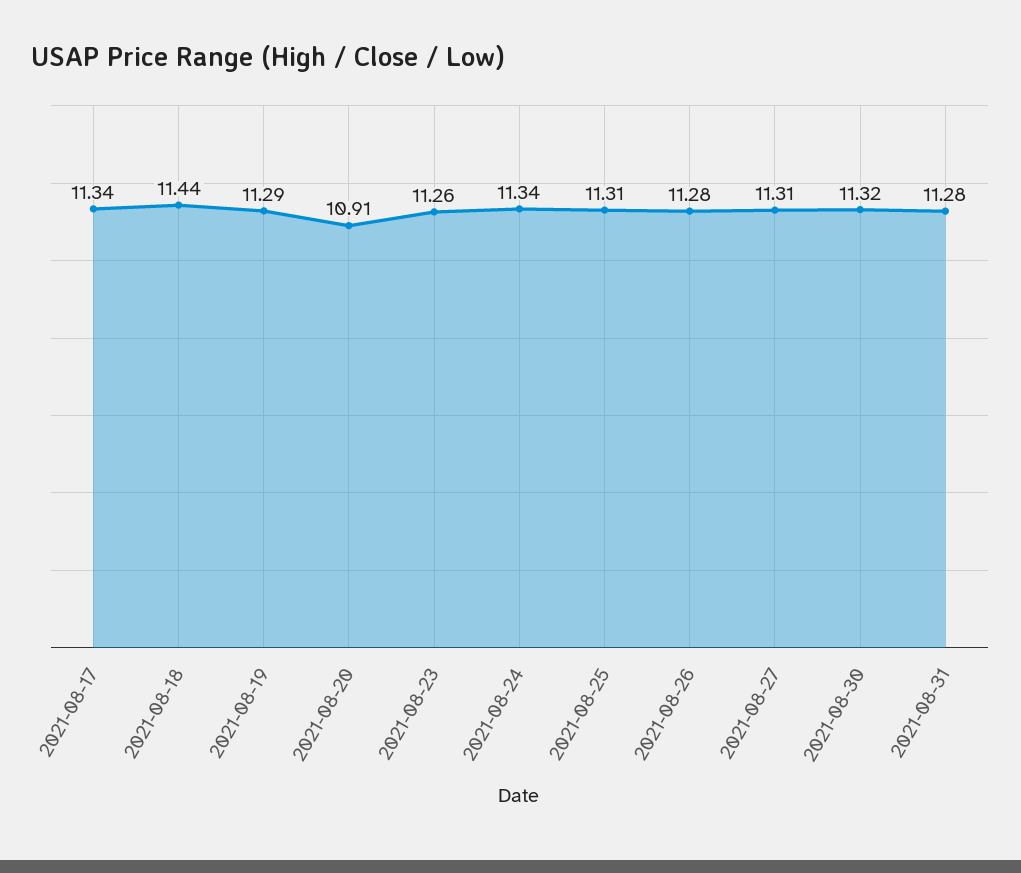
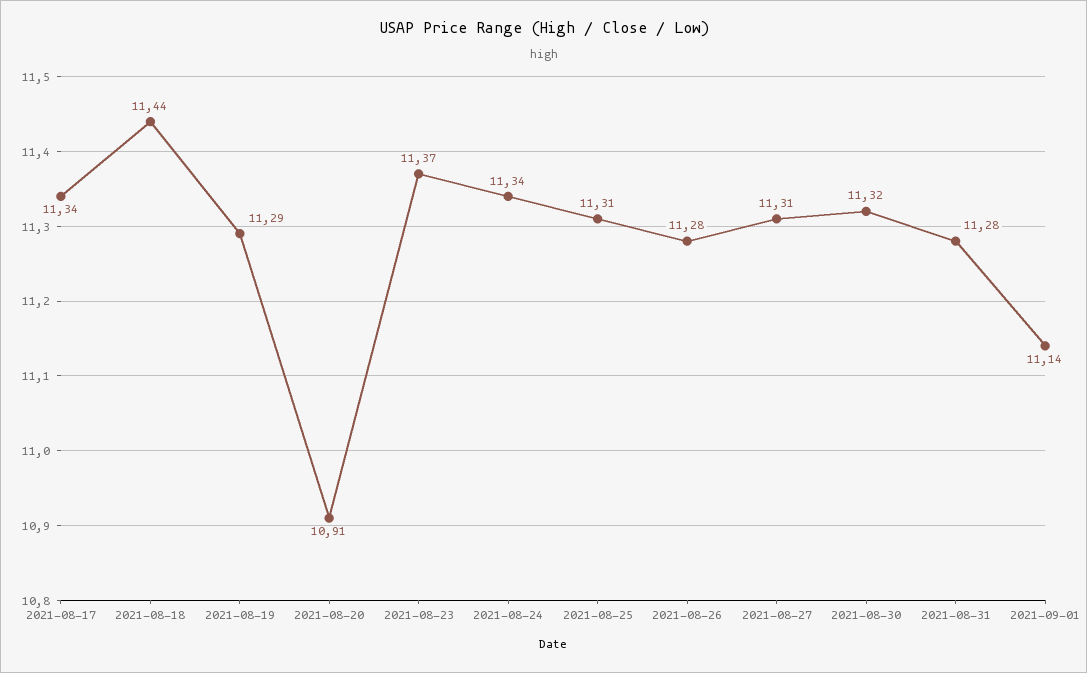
2021-08-23: 11.26 -> 11.37
2021-09-01: none -> 11.14

